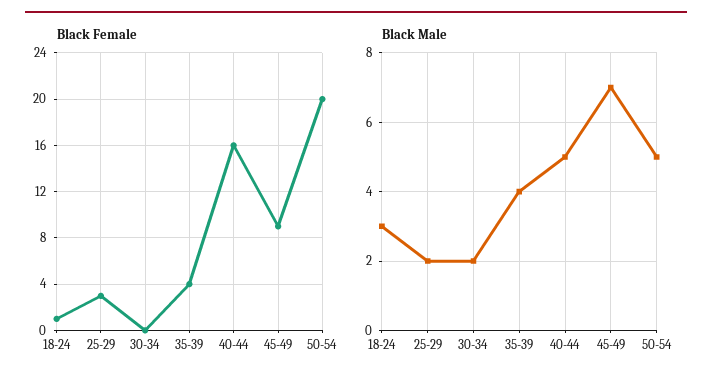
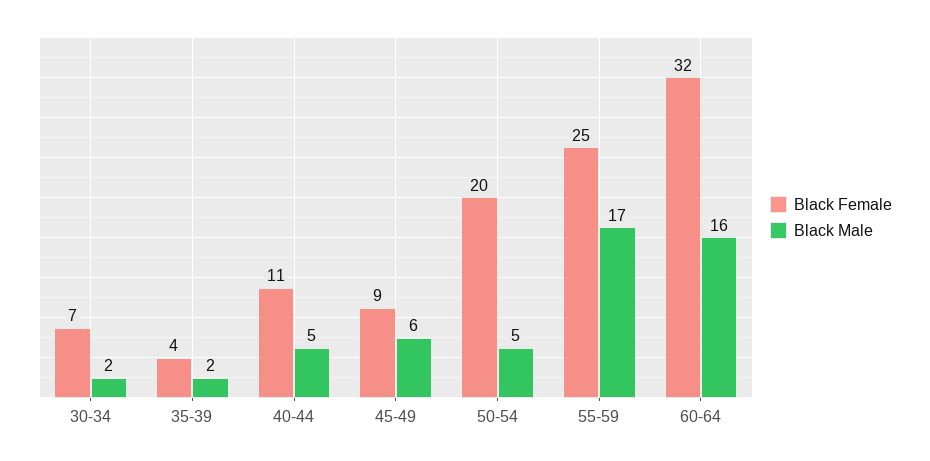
Black Female, 18-24: 1 -> none
Black Female, 25-29: 3 -> none
Black Female, 30-34: 0 -> 7
Black Female, 40-44: 16 -> 11
Black Male, 18-24: 3 -> none
Black Male, 25-29: 2 -> none
Black Male, 35-39: 4 -> 2
Black Male, 45-49: 7 -> 6
Black Female, 55-59: none -> 25
Black Male, 55-59: none -> 17
Black Female, 60-64: none -> 32
Black Male, 60-64: none -> 16

